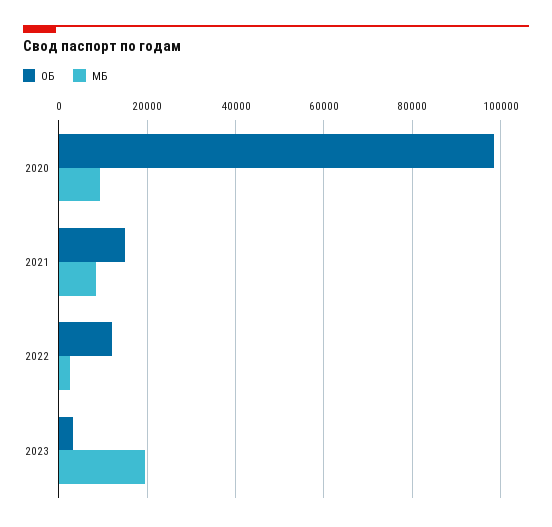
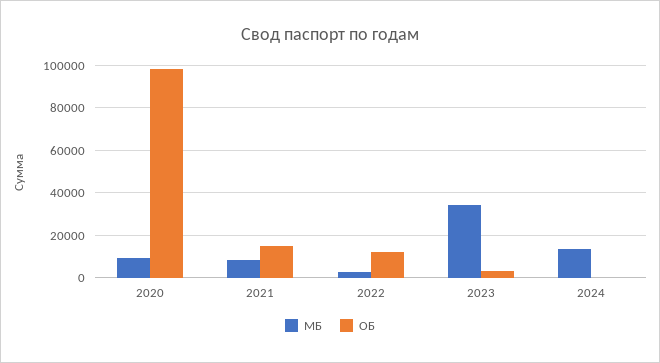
МБ, 2023: 20000 -> 35000
МБ, 2024: none -> 15000
ОБ, 2024: none -> 0

